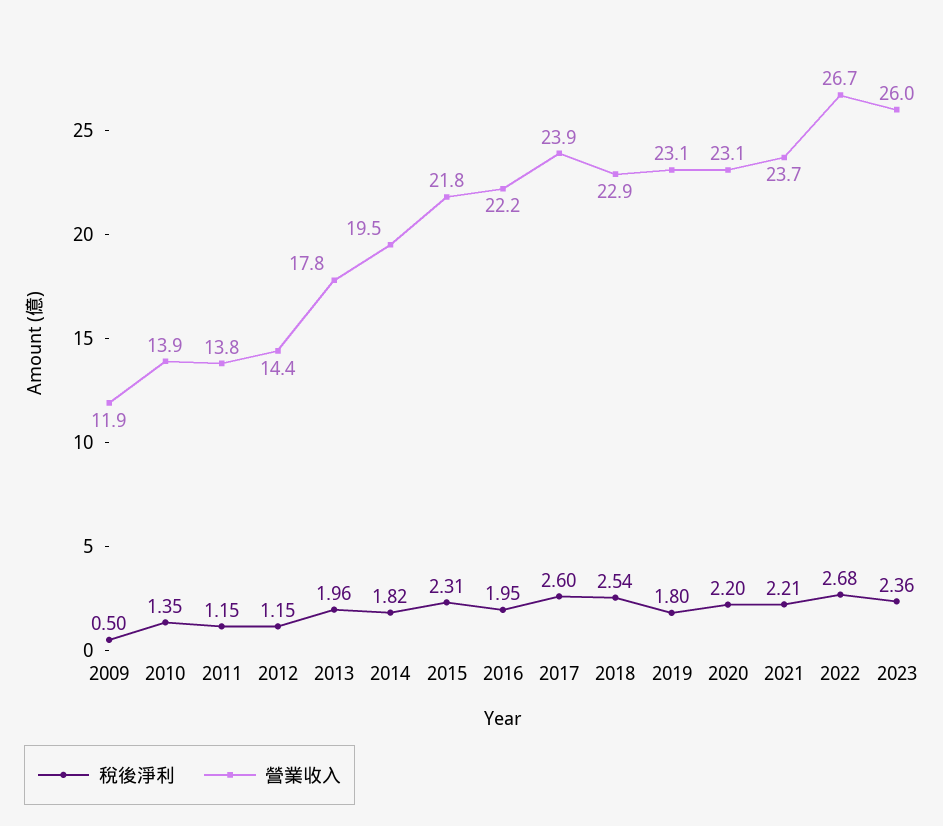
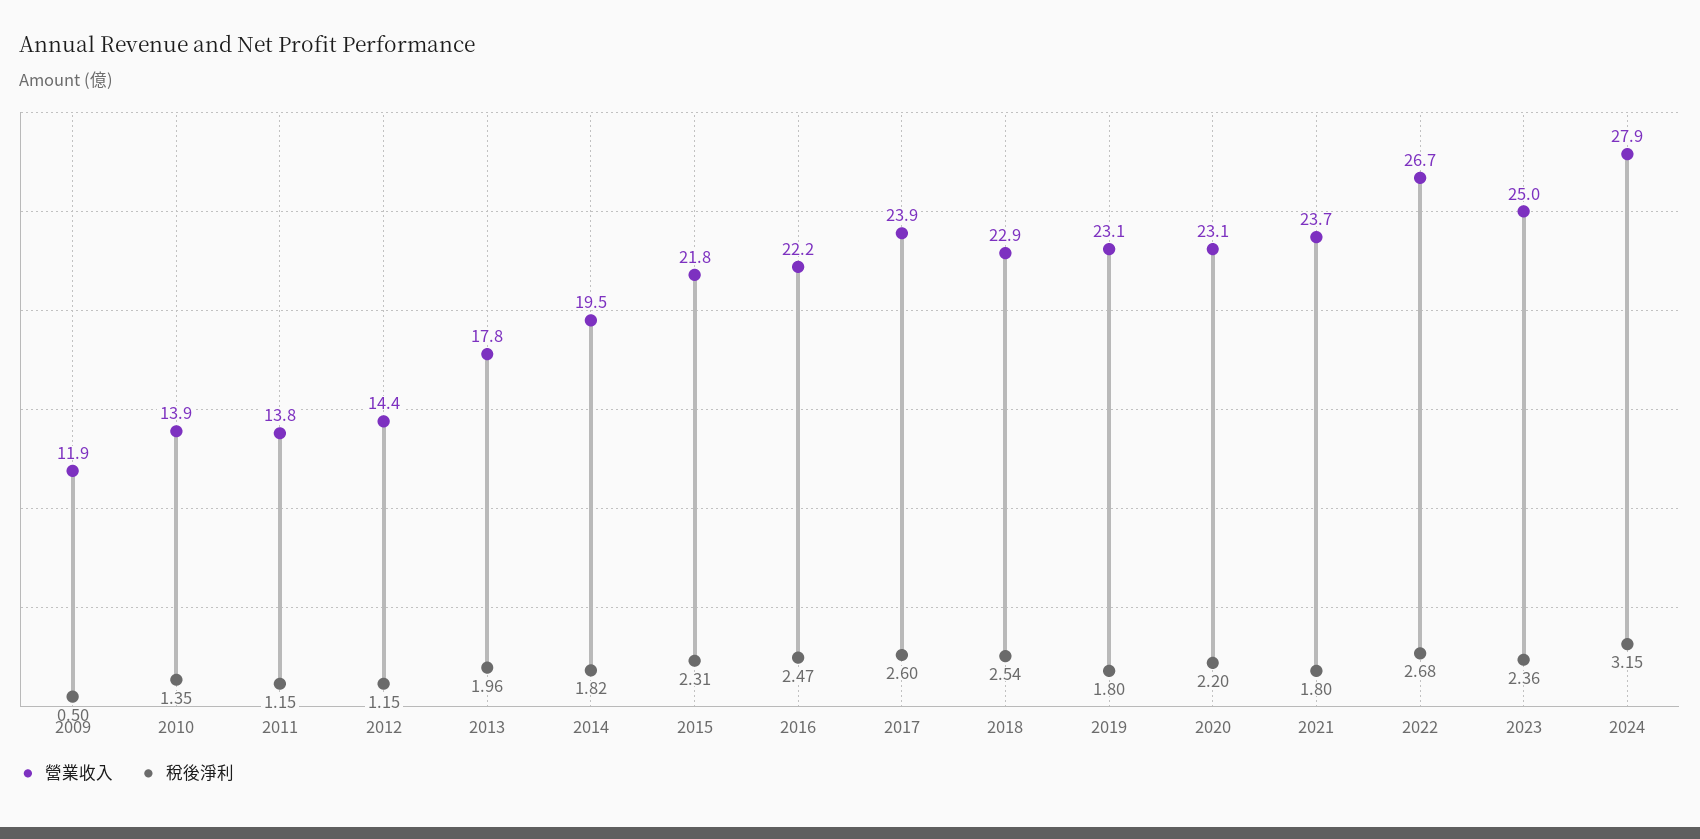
稅後淨利, 2016: 1.95 -> 2.47
稅後淨利, 2021: 2.21 -> 1.8
營業收入, 2023: 26 -> 25
營業收入, 2024: none -> 27.9
稅後淨利, 2024: none -> 3.15

